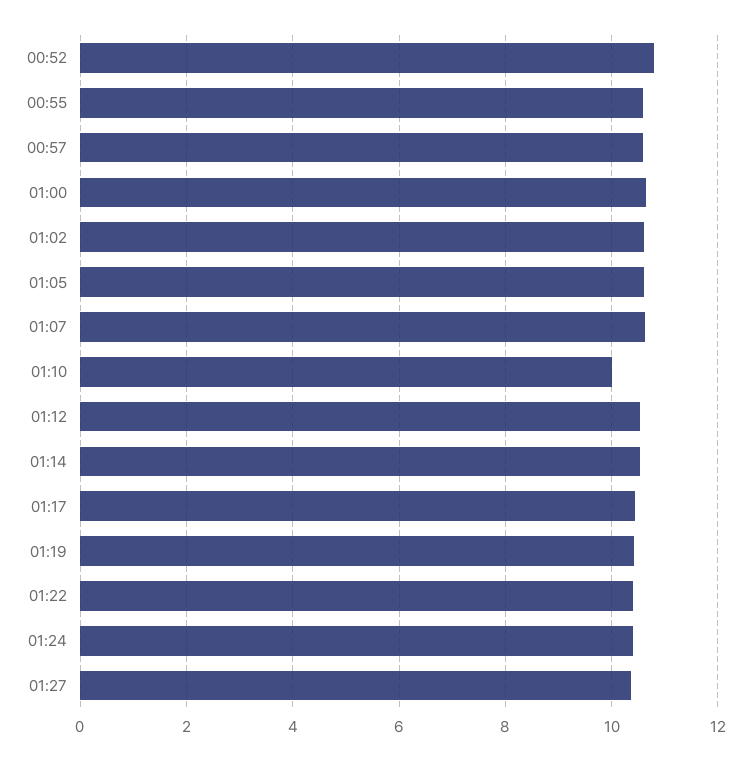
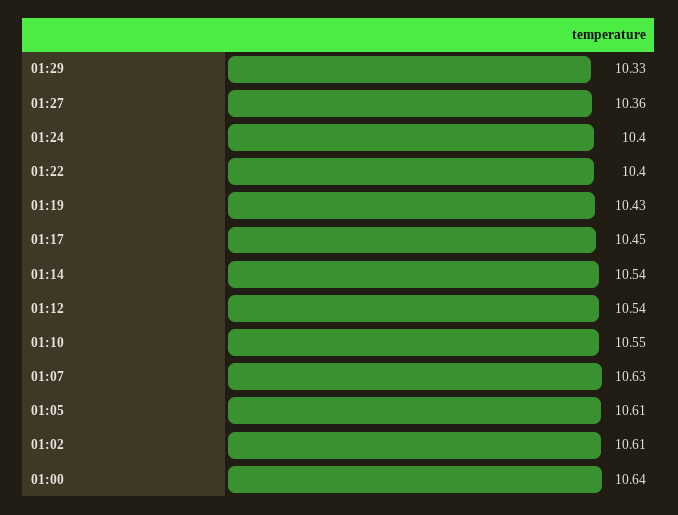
00:52: 10.8 -> none
00:55: 10.6 -> none
00:57: 10.6 -> none
01:10: 10 -> 10.55
01:29: none -> 10.33

